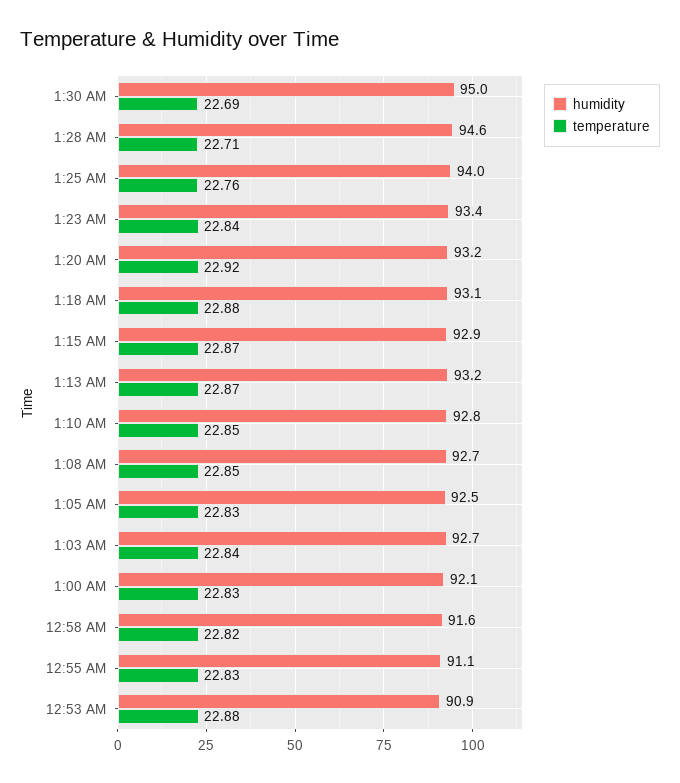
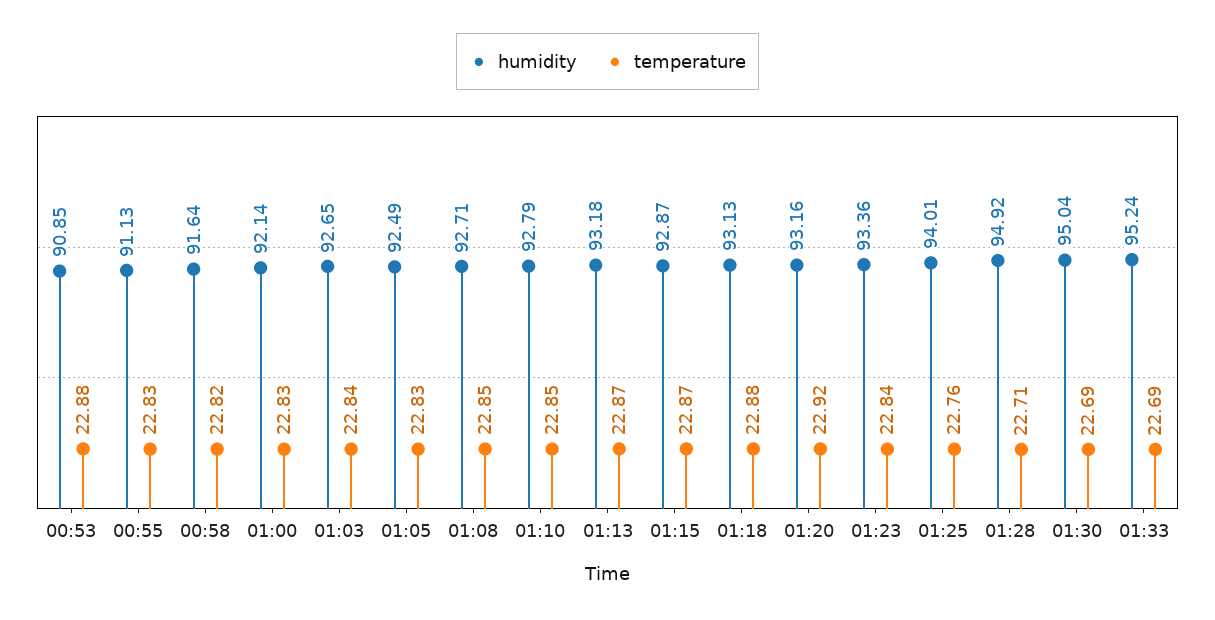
humidity, 1:28 AM: 94.6 -> 94.92
humidity, 01:33: none -> 95.24
temperature, 01:33: none -> 22.69

